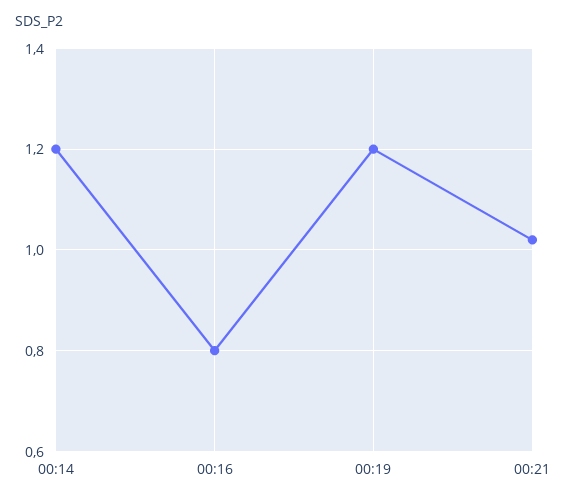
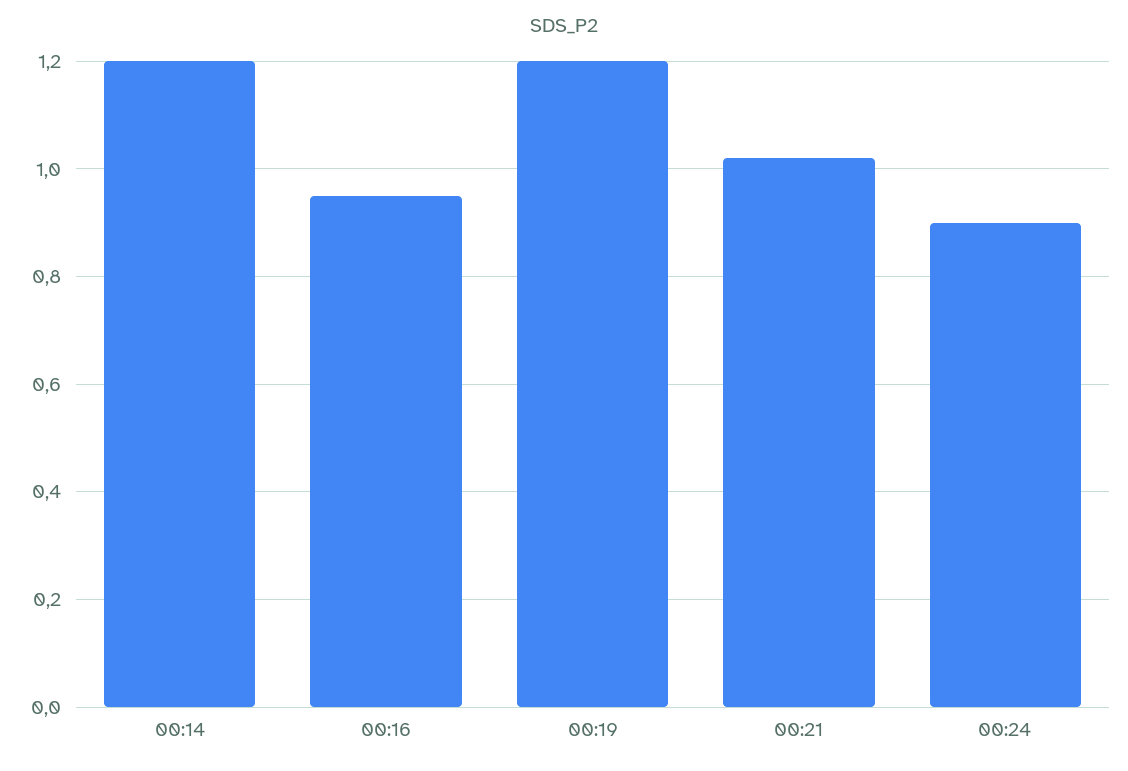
00:16: 0.8 -> 0.95
00:24: none -> 0.9

